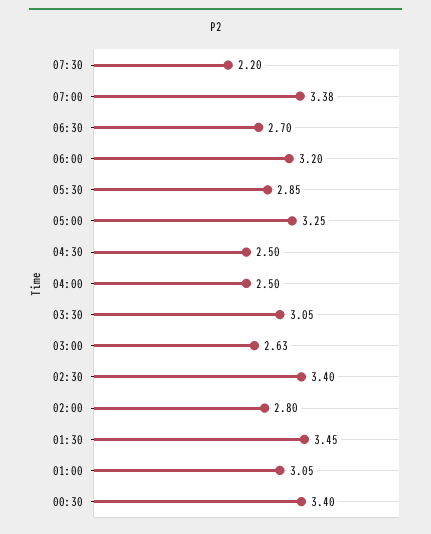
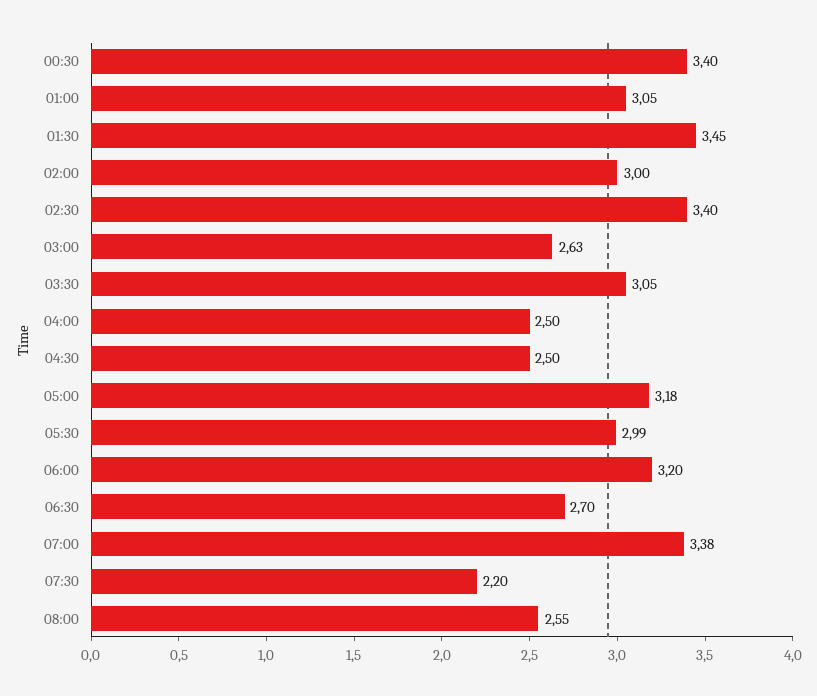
05:30: 2.85 -> 2.99
05:00: 3.25 -> 3.18
02:00: 2.8 -> 3
08:00: none -> 2.55

